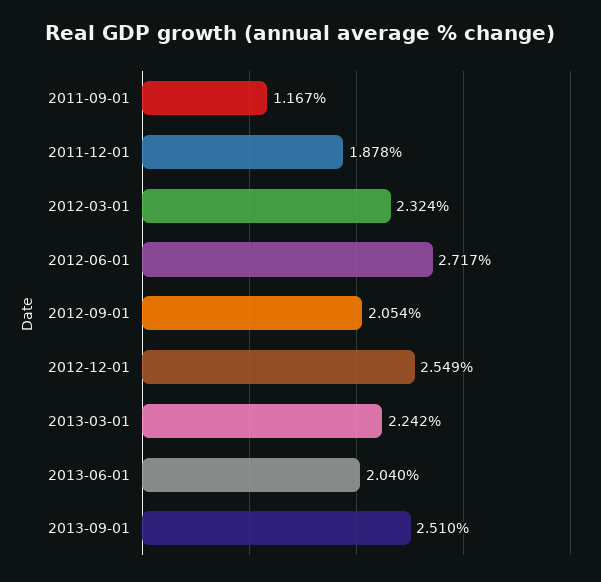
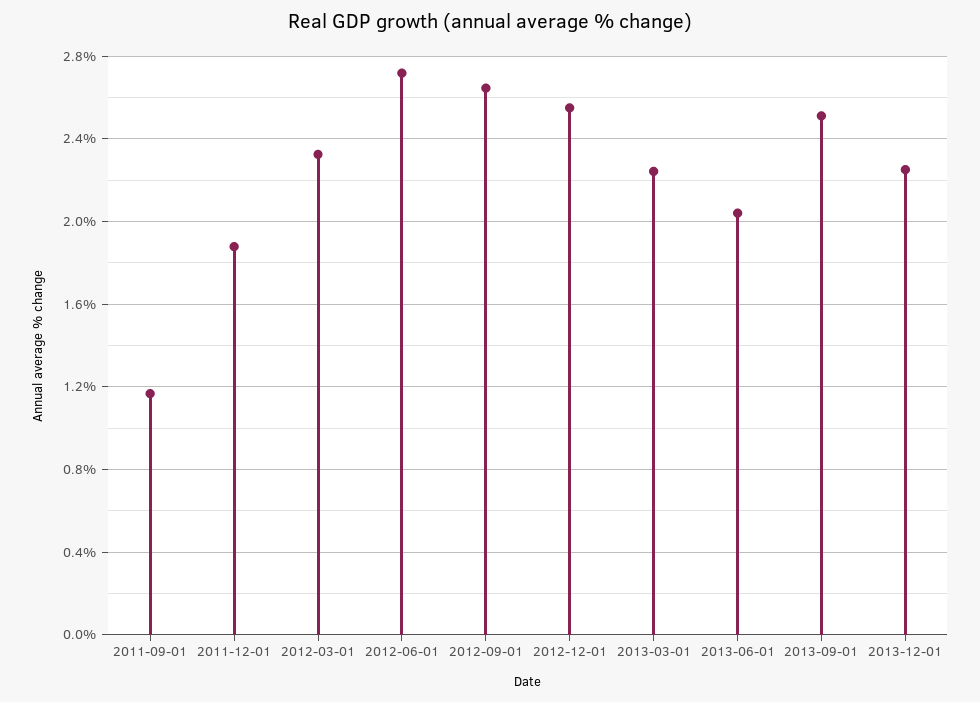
2012-09-01: 2.054 -> 2.65
2013-12-01: none -> 2.25

